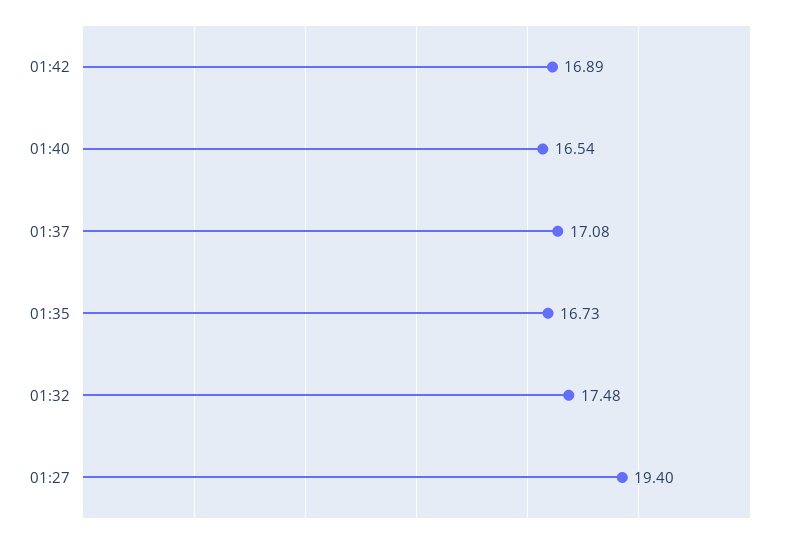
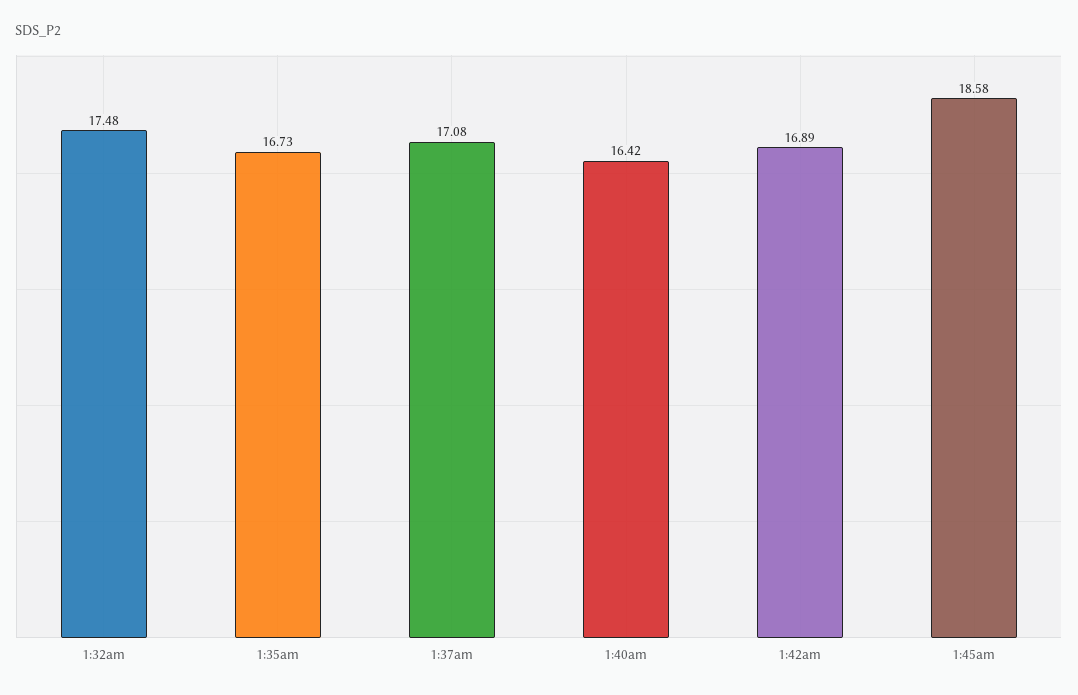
01:40: 16.54 -> 16.42
01:27: 19.4 -> none
1:45am: none -> 18.58

